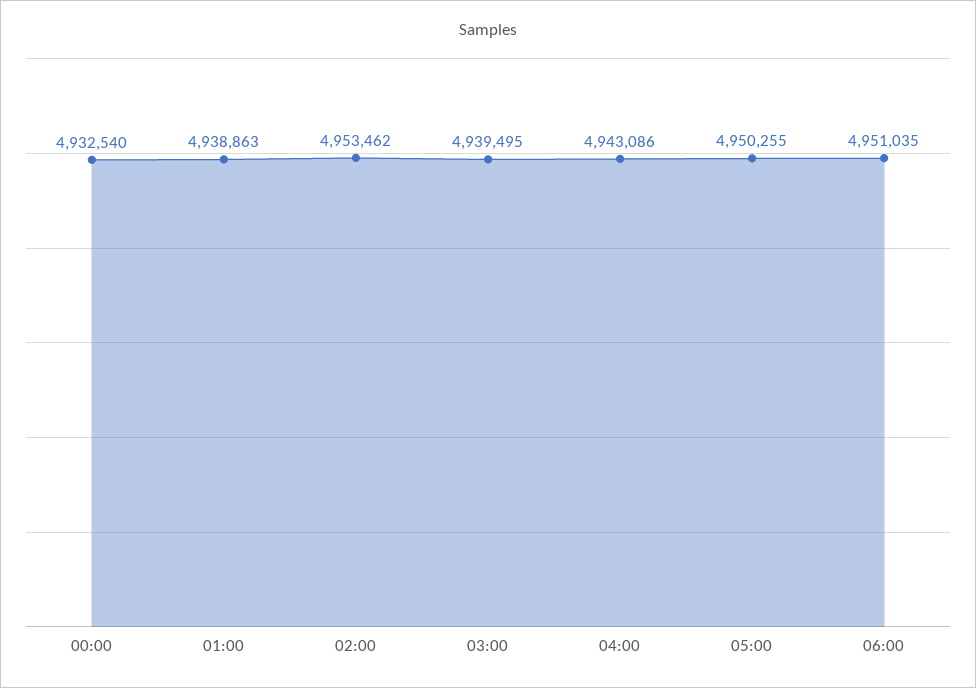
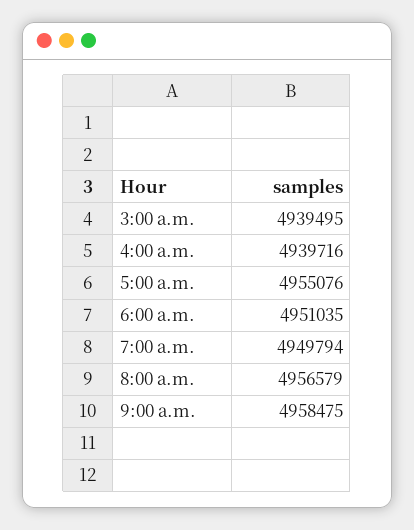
00:00: 4932540 -> none
01:00: 4938863 -> none
02:00: 4953462 -> none
04:00: 4943086 -> 4939716
05:00: 4950255 -> 4955076
7:00 a.m.: none -> 4949794
8:00 a.m.: none -> 4956579
9:00 a.m.: none -> 4958475

